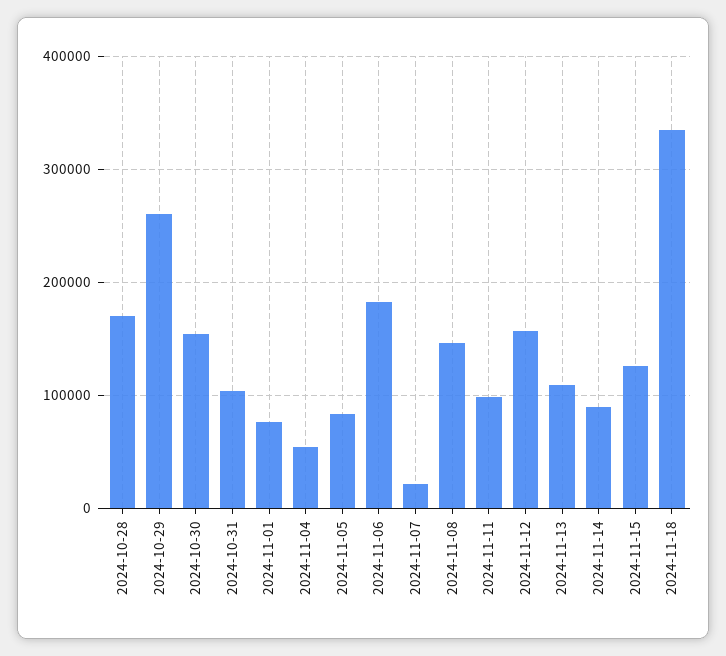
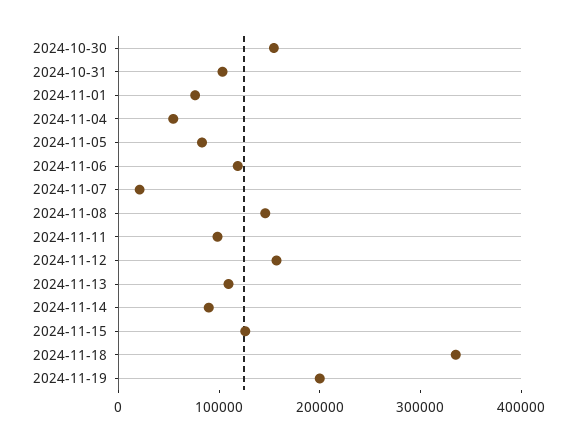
2024-10-28: 170000 -> none
2024-10-29: 260000 -> none
2024-11-06: 180000 -> 120000
2024-11-19: none -> 200000

